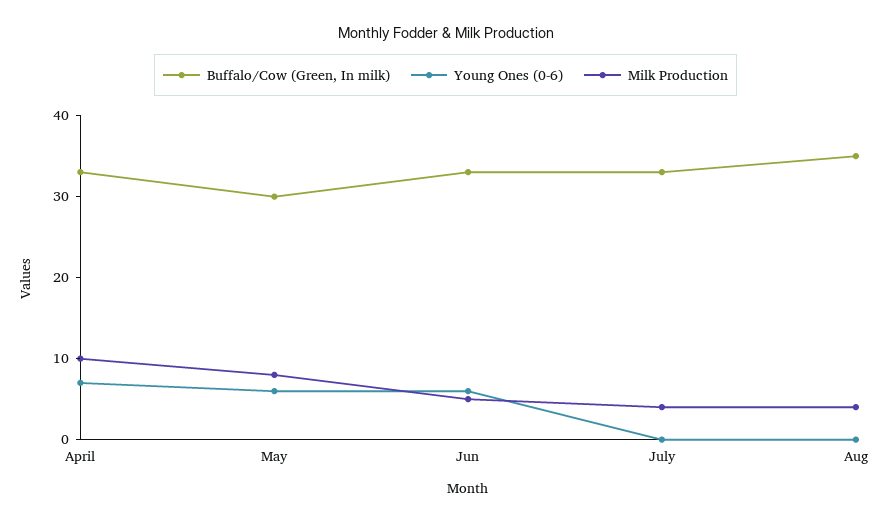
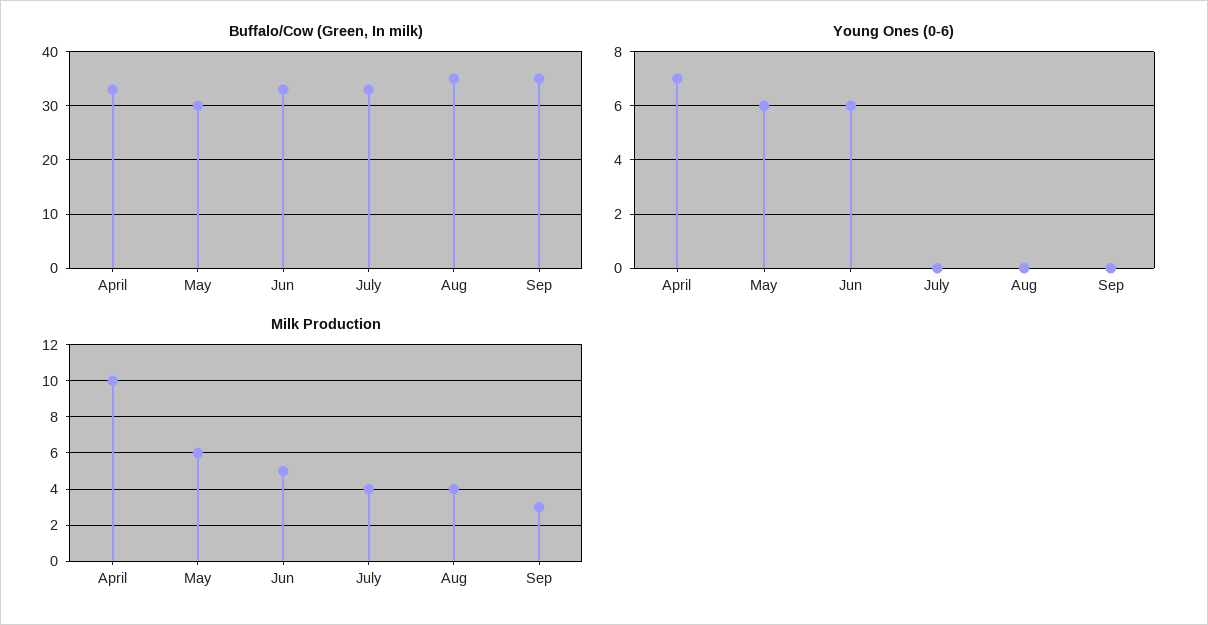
Milk Production, May: 8 -> 6
Buffalo/Cow (Green, In milk), Sep: none -> 35
Young Ones (0-6), Sep: none -> 0
Milk Production, Sep: none -> 3

